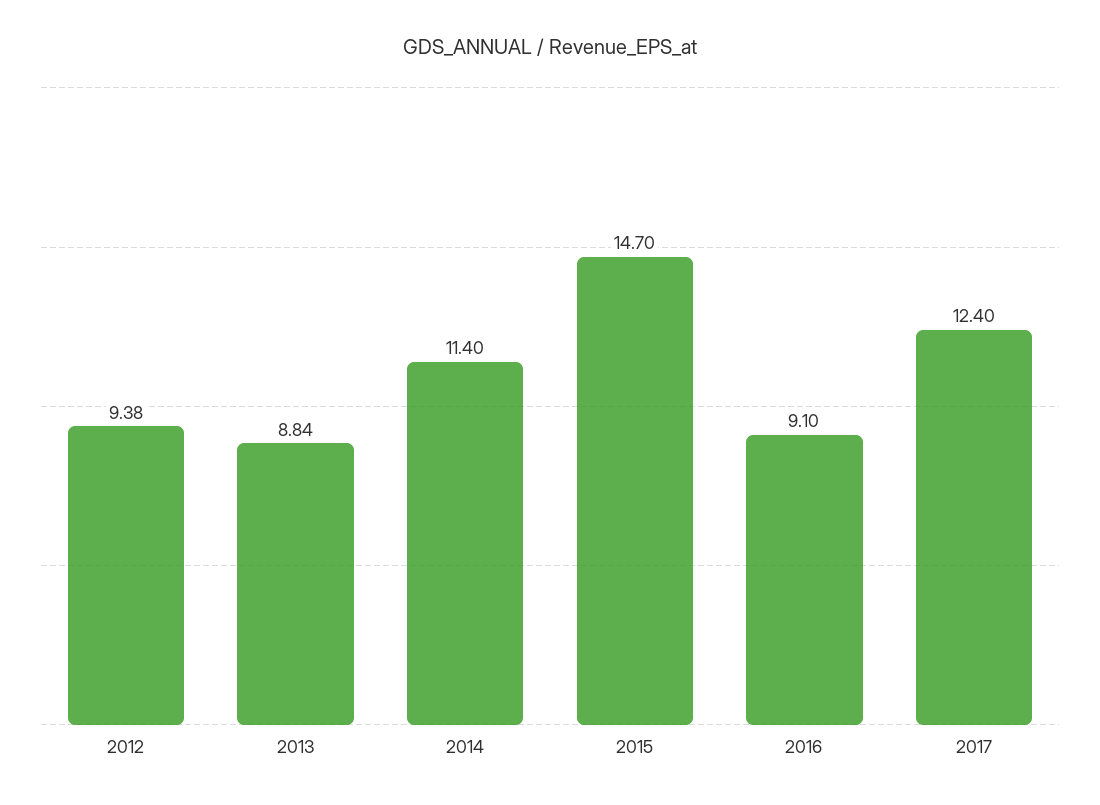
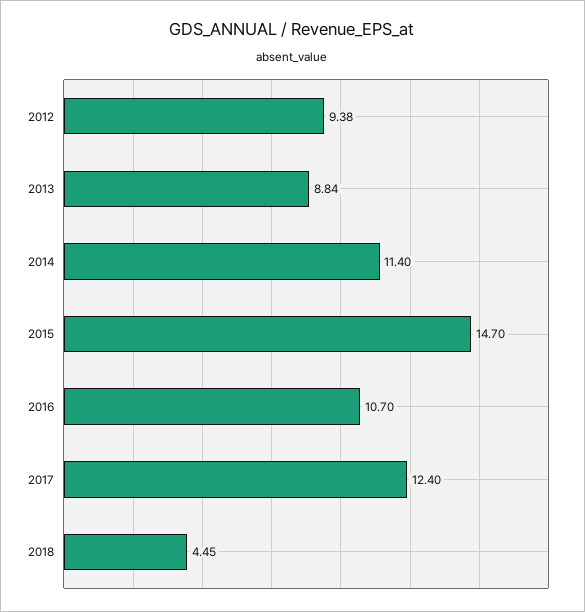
2016: 9.1 -> 10.7
2018: none -> 4.45

